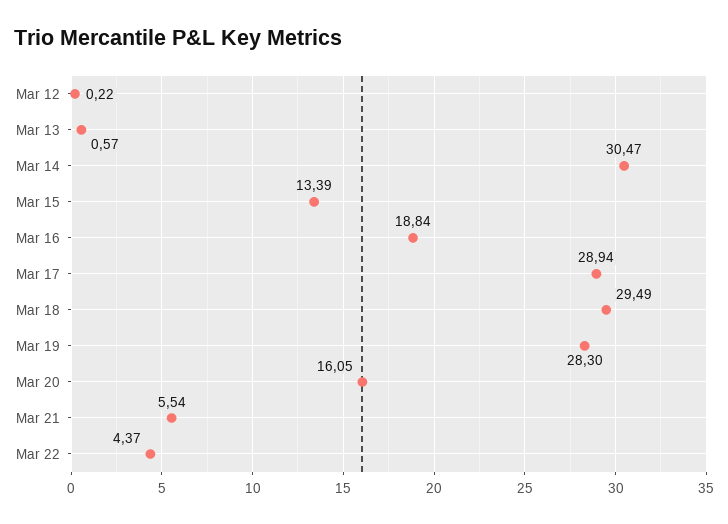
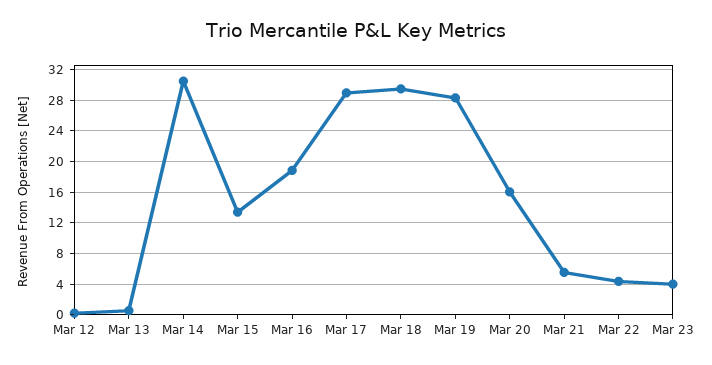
Mar 23: none -> 4

